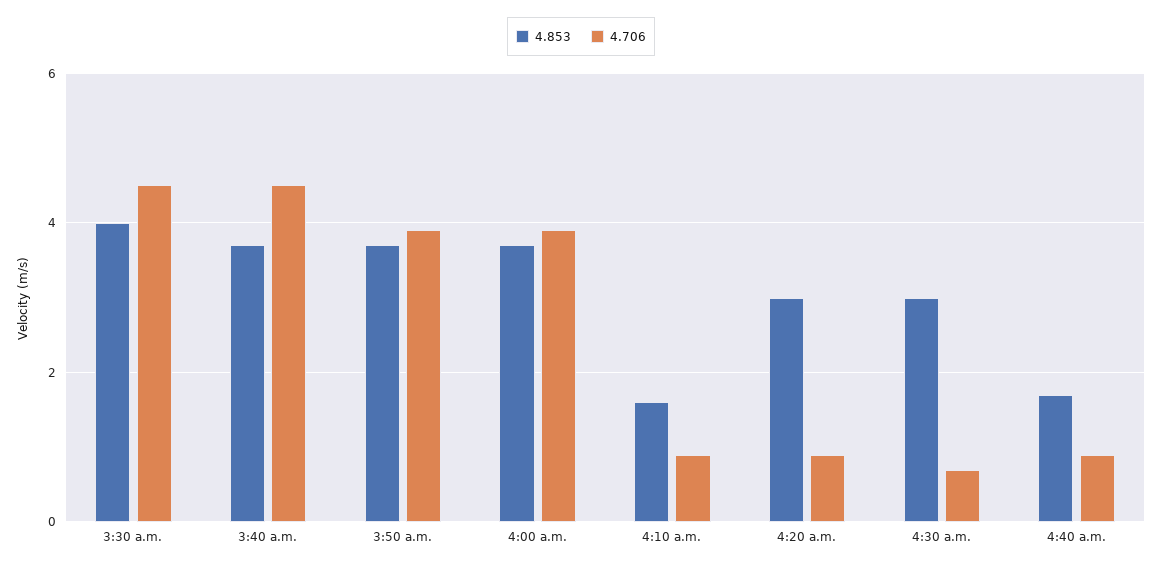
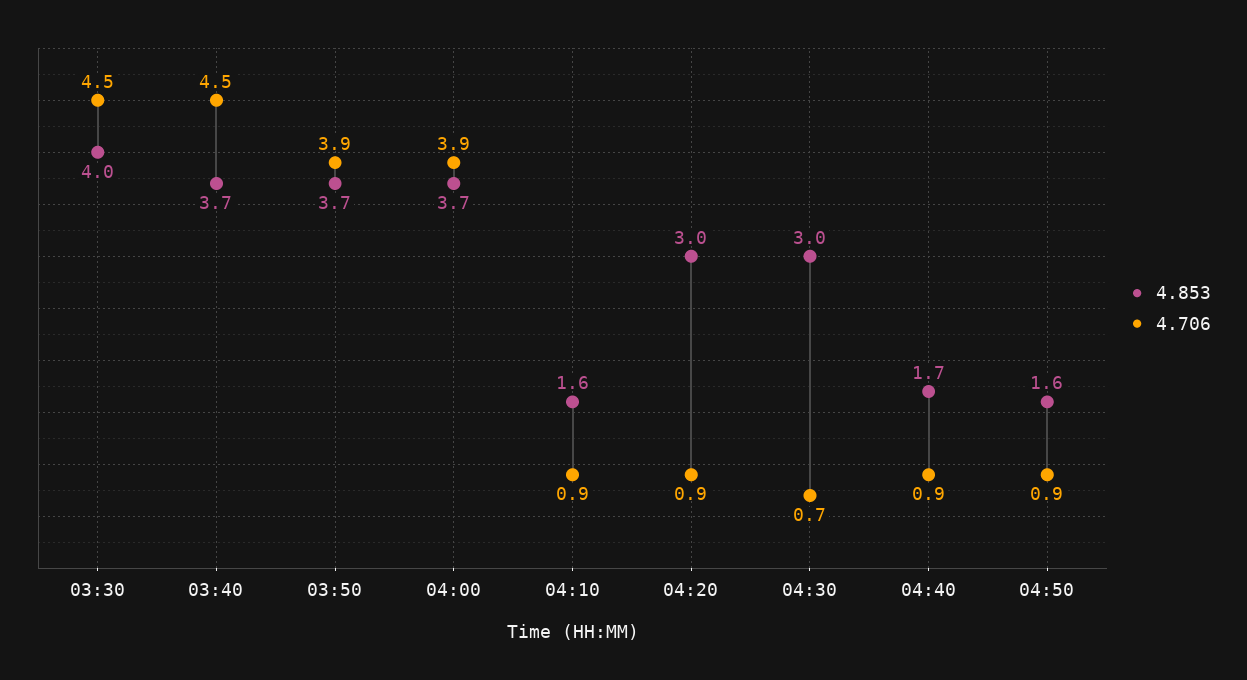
4.853, 04:50: none -> 1.6
4.706, 04:50: none -> 0.9

